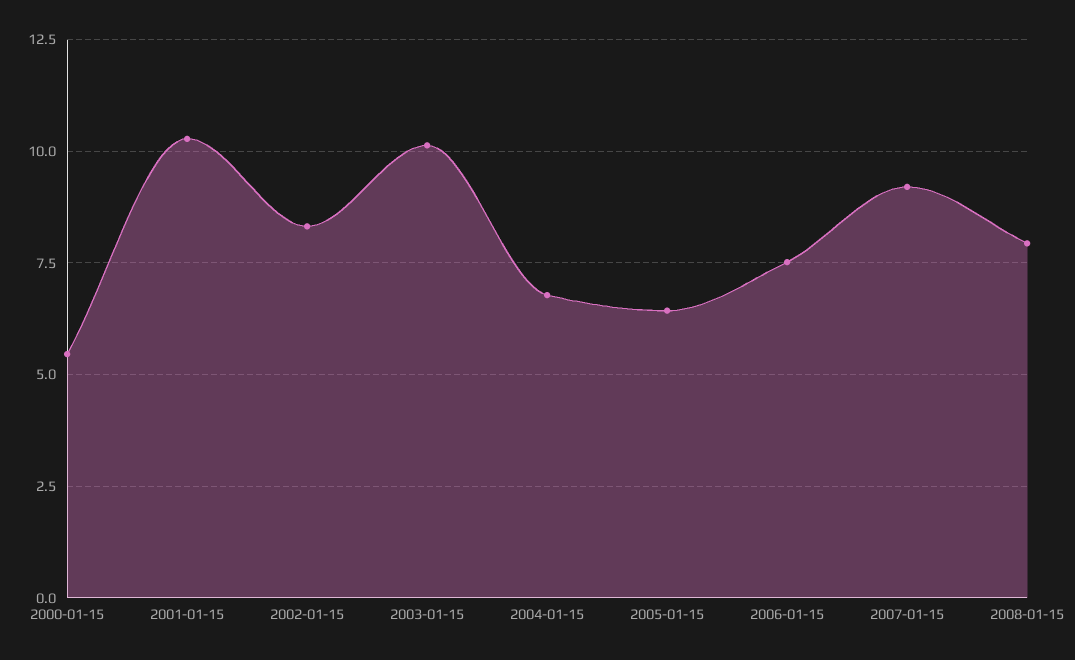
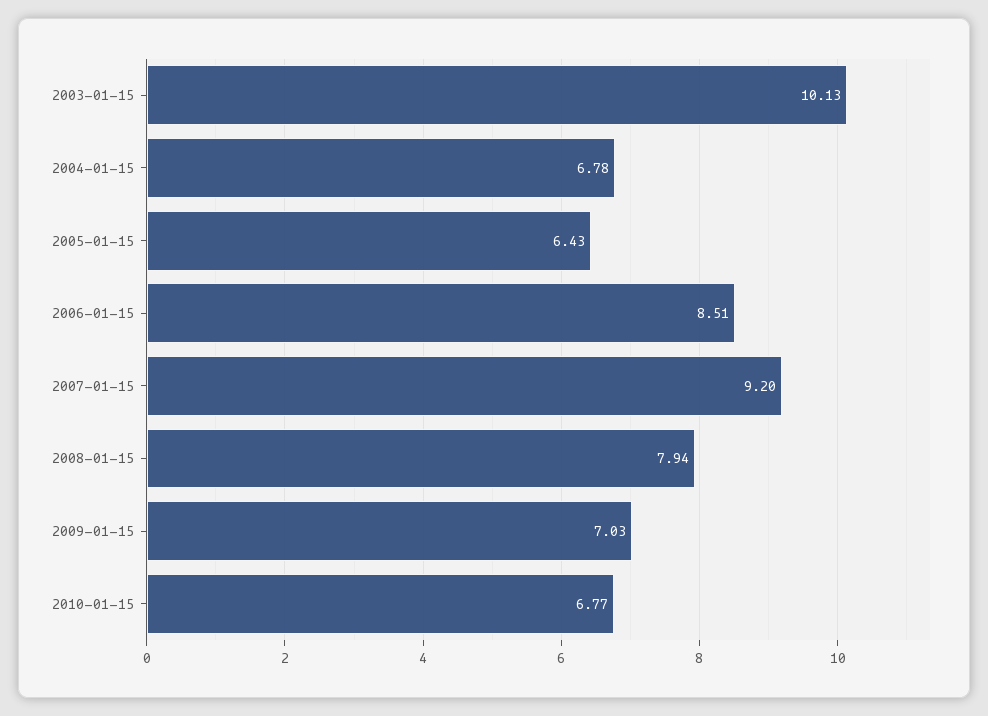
2000-01-15: 5.5 -> none
2001-01-15: 10.25 -> none
2002-01-15: 8.25 -> none
2006-01-15: 7.5 -> 8.51
2009-01-15: none -> 7.03
2010-01-15: none -> 6.77

